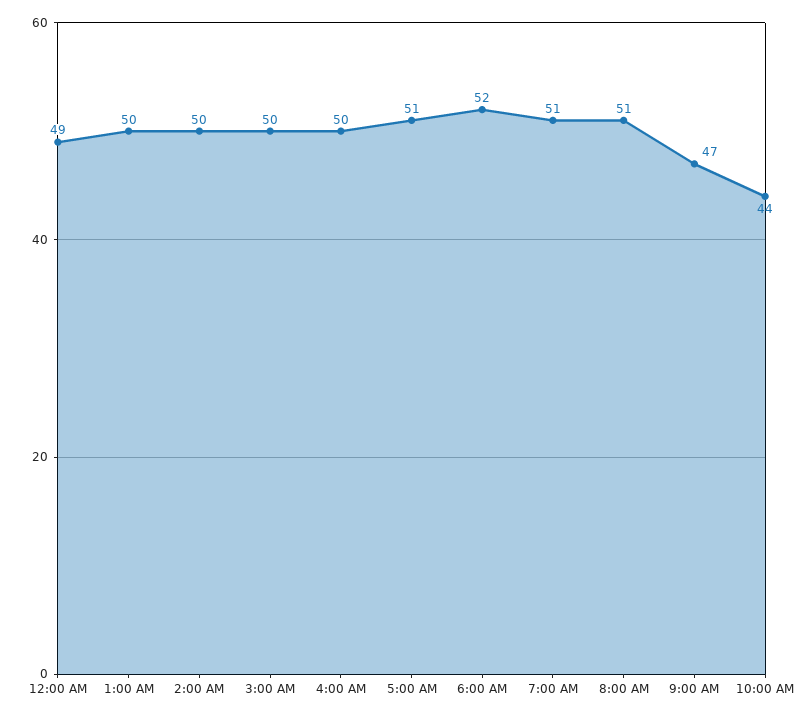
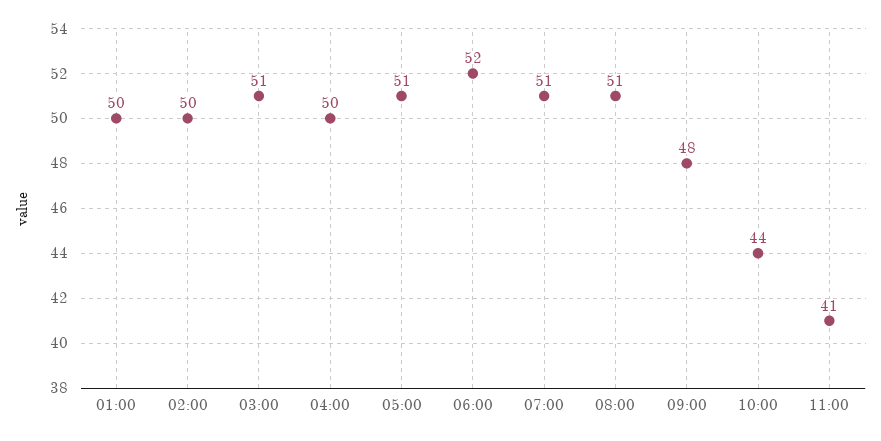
12:00 AM: 49 -> none
3:00 AM: 50 -> 51
9:00 AM: 47 -> 48
11:00: none -> 41

